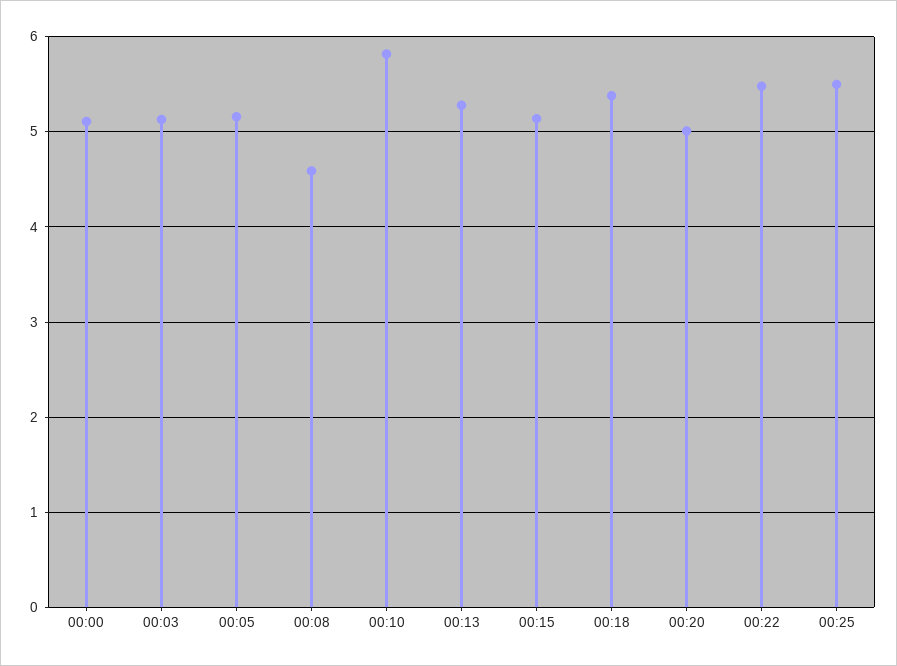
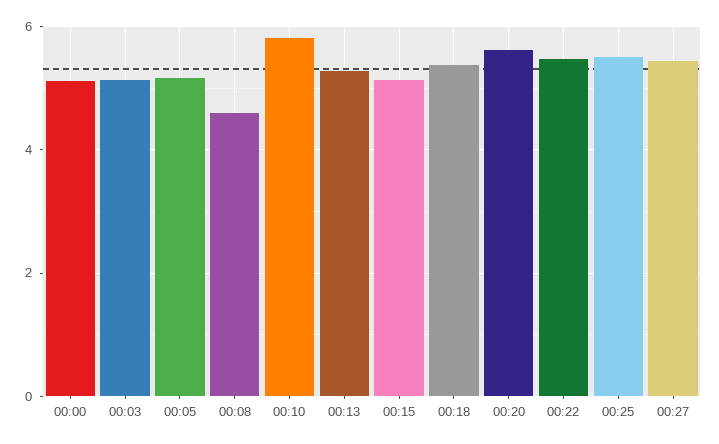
00:20: 5 -> 5.6
00:27: none -> 5.4

